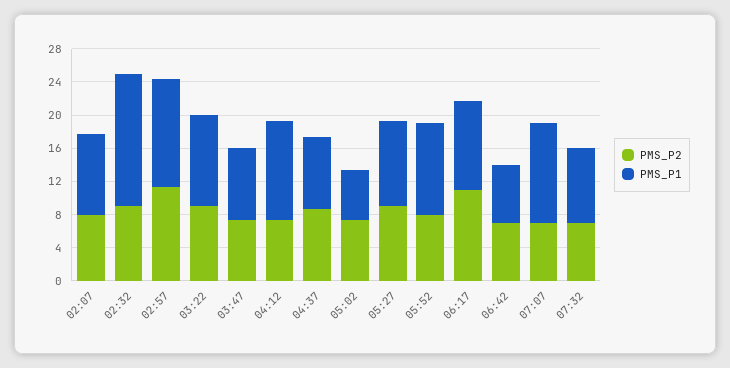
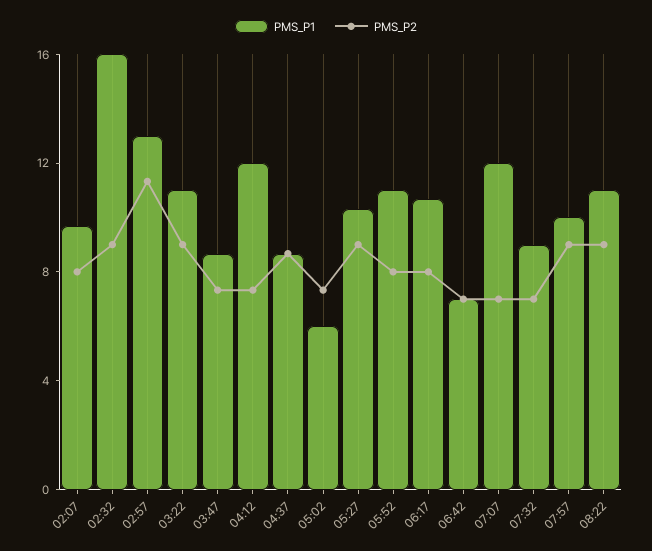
PMS_P2, 06:17: 11 -> 8
PMS_P1, 07:57: none -> 10
PMS_P2, 07:57: none -> 9
PMS_P1, 08:22: none -> 11
PMS_P2, 08:22: none -> 9

